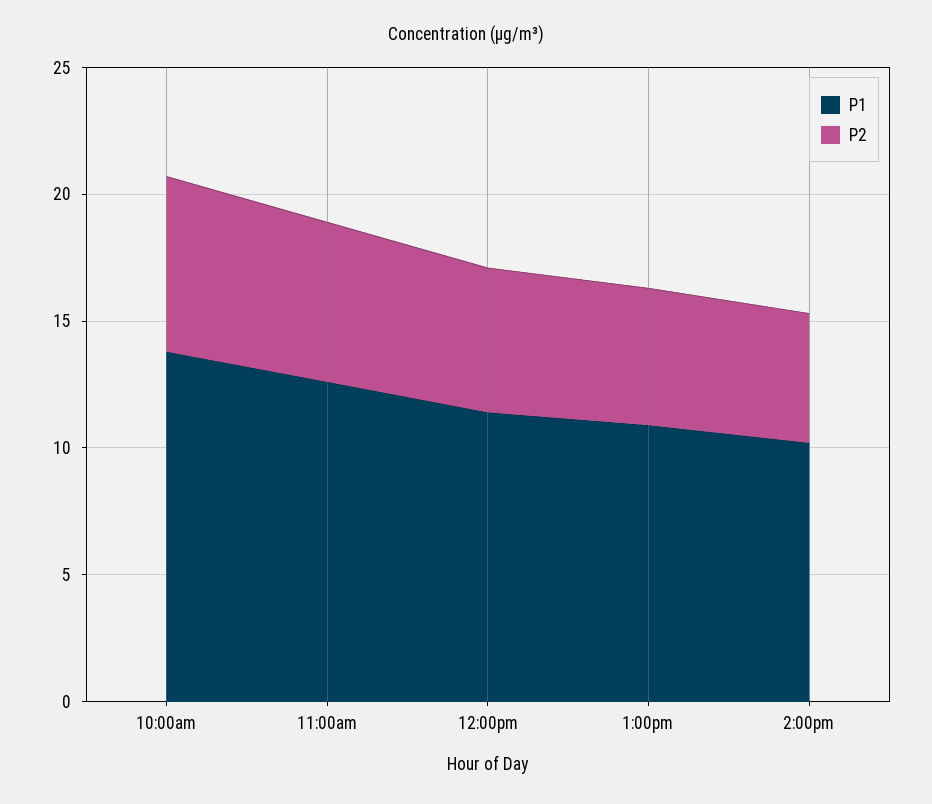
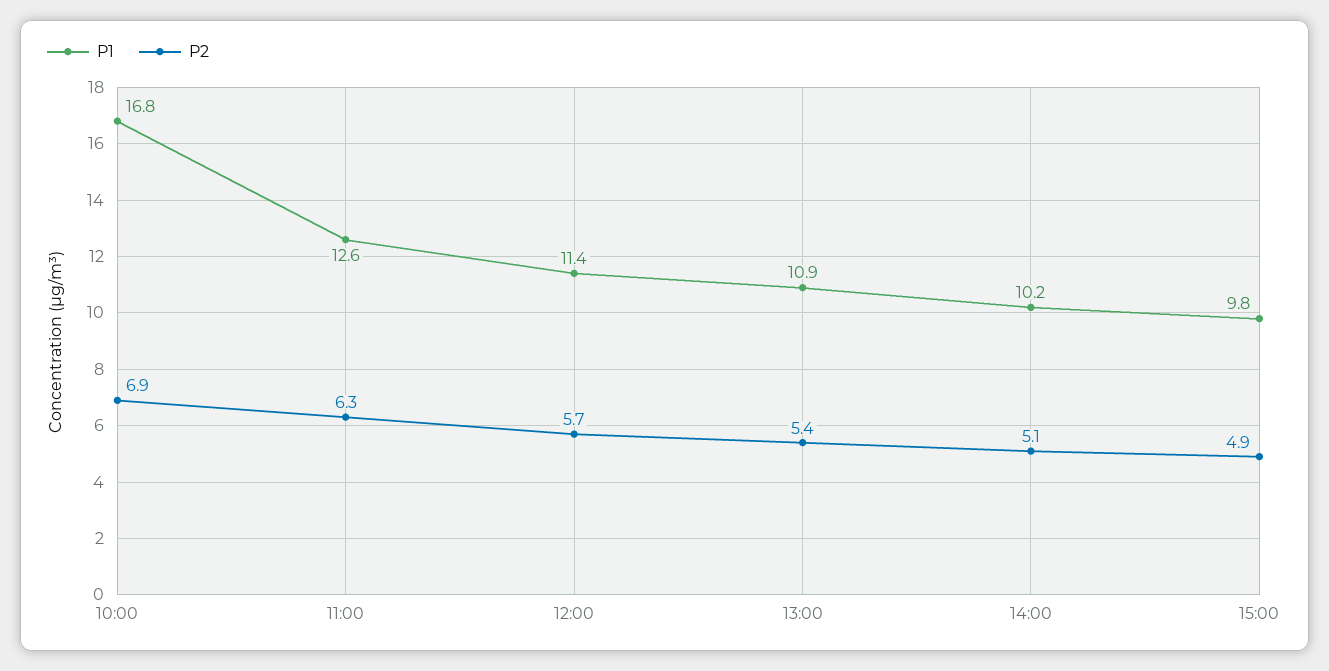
P1, 10:00am: 14 -> 16.8
P1, 15:00: none -> 9.8
P2, 15:00: none -> 4.9

